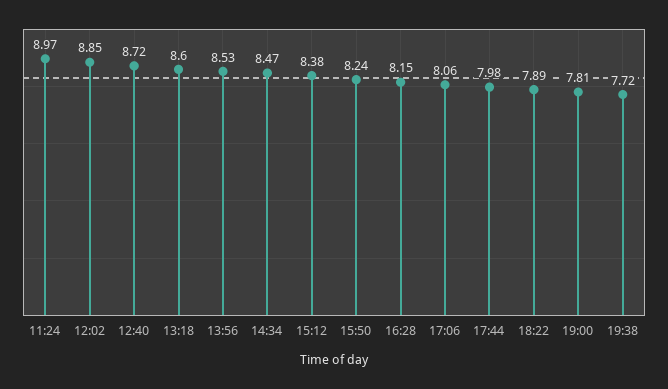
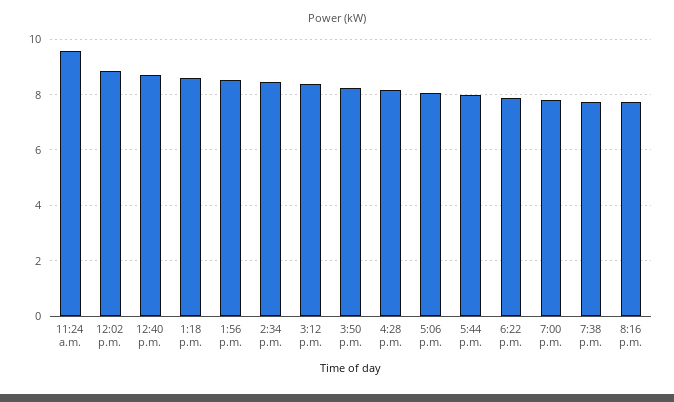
11:24: 8.97 -> 9.5
8:16 p.m.: none -> 7.75

